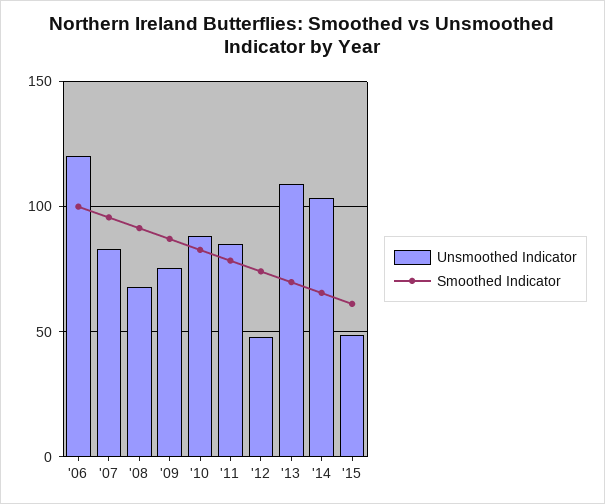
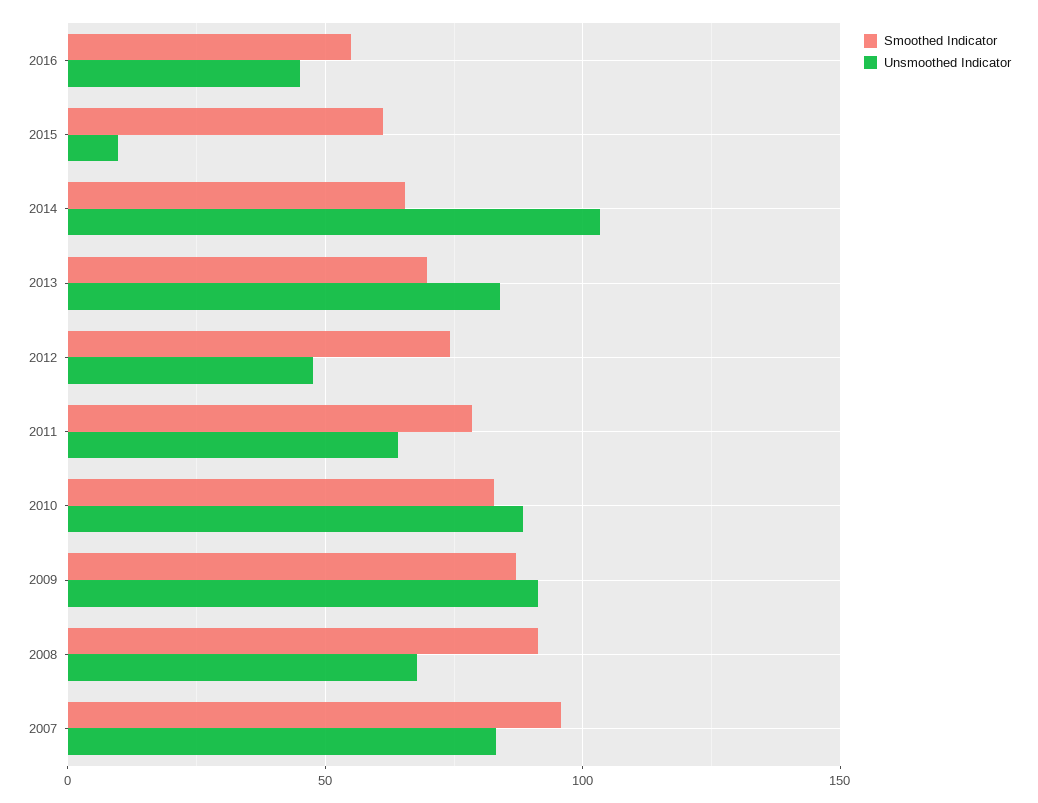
Unsmoothed Indicator, '06: 120 -> none
Smoothed Indicator, '06: 100 -> none
Unsmoothed Indicator, '09: 75 -> 90
Unsmoothed Indicator, '11: 85 -> 65
Unsmoothed Indicator, '13: 110 -> 85
Unsmoothed Indicator, '15: 50 -> 10
Smoothed Indicator, 2016: none -> 55
Unsmoothed Indicator, 2016: none -> 45

